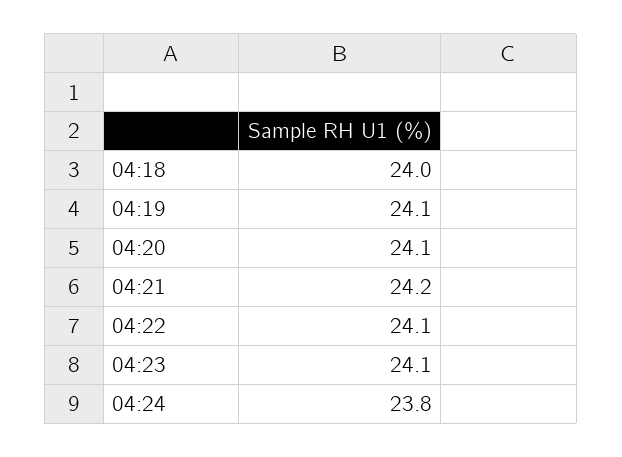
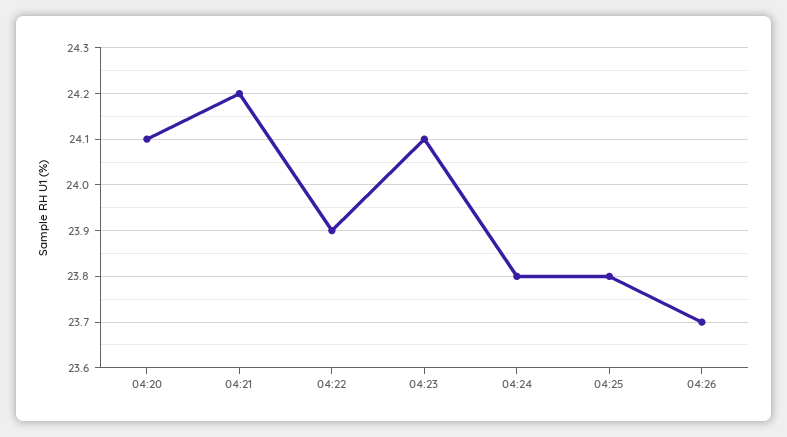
04:18: 24 -> none
04:19: 24.1 -> none
04:22: 24.1 -> 23.9
04:25: none -> 23.8
04:26: none -> 23.7

